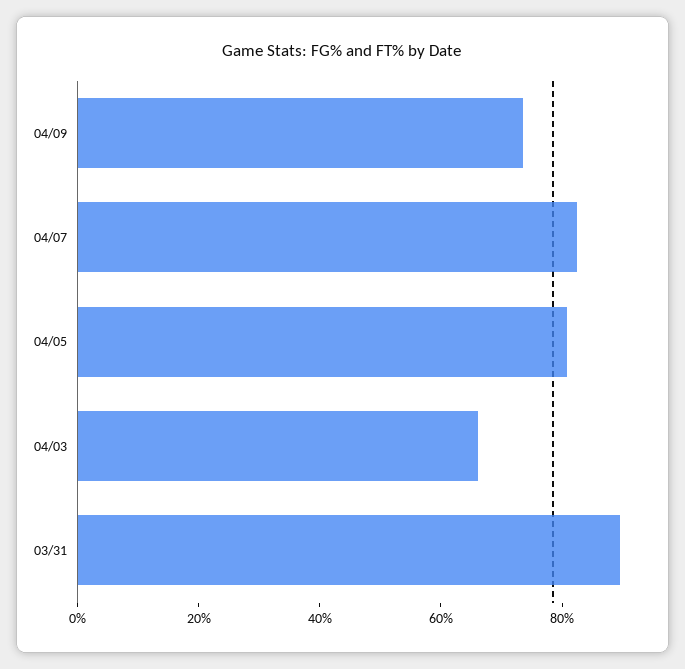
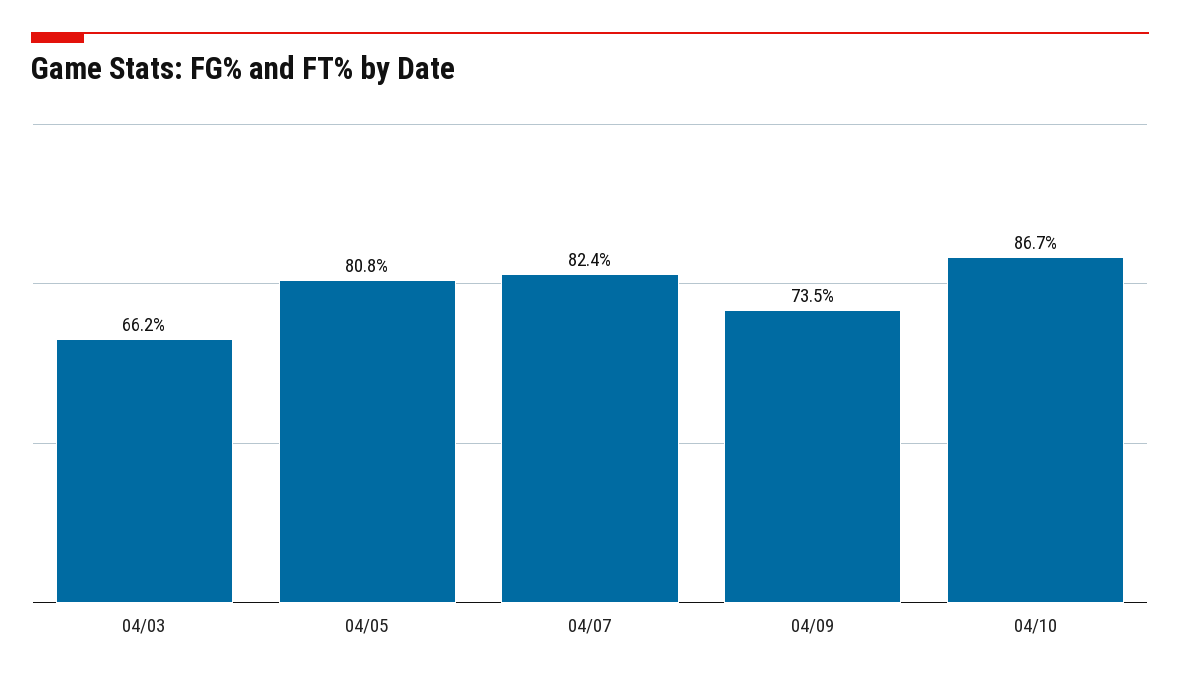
03/31: 90 -> none
04/10: none -> 86.7

